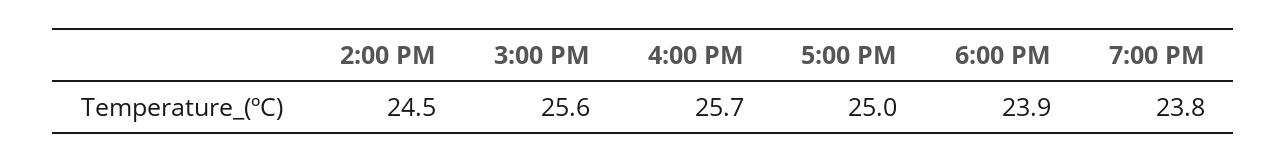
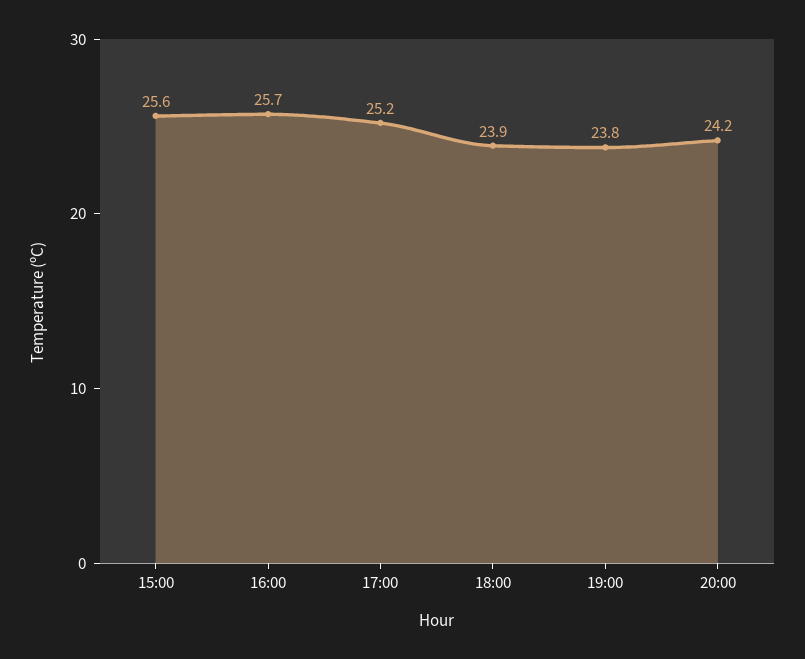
2:00 PM: 24.5 -> none
5:00 PM: 25 -> 25.2
20:00: none -> 24.2

